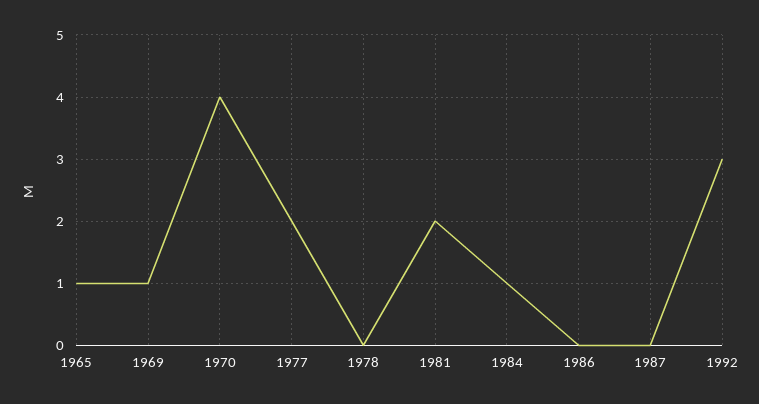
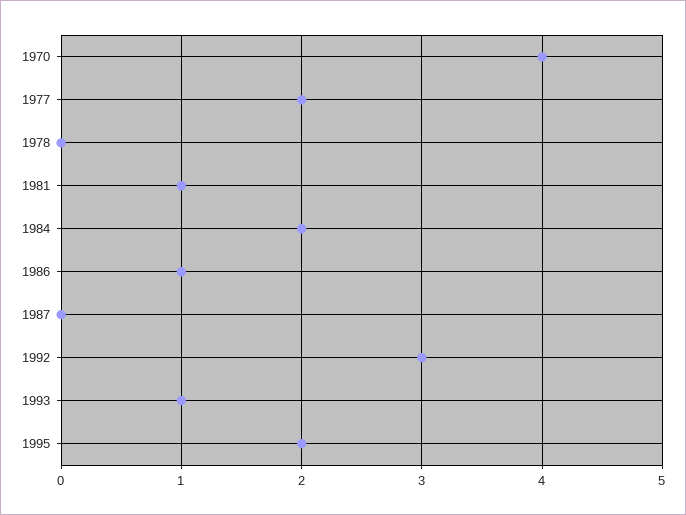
1965: 1 -> none
1969: 1 -> none
1981: 2 -> 1
1984: 1 -> 2
1986: 0 -> 1
1993: none -> 1
1995: none -> 2

